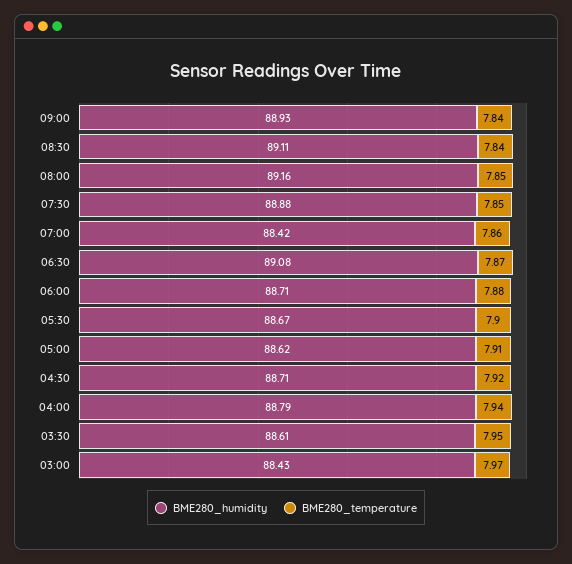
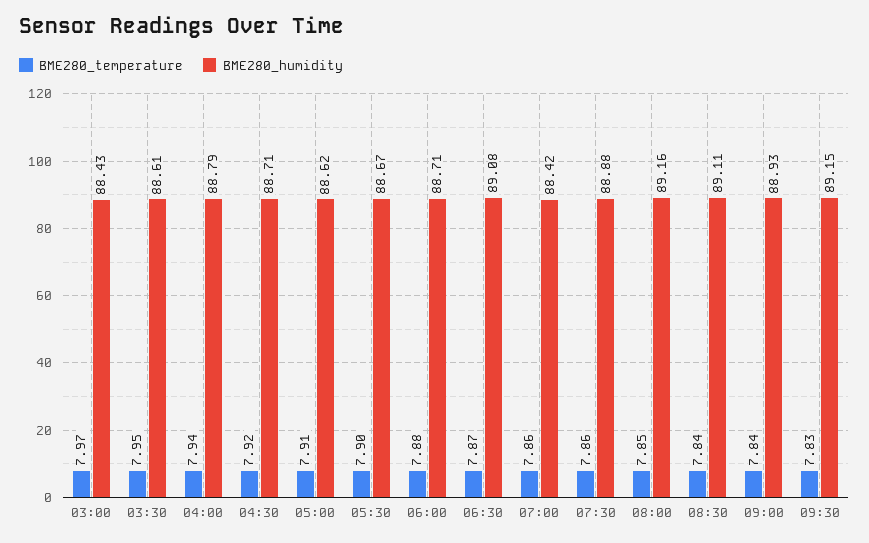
BME280_temperature, 07:30: 7.85 -> 7.86
BME280_temperature, 09:30: none -> 7.83
BME280_humidity, 09:30: none -> 89.15

